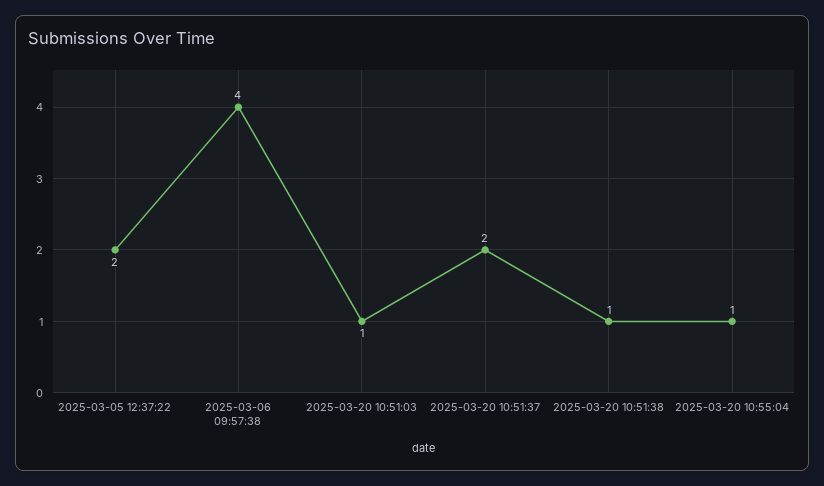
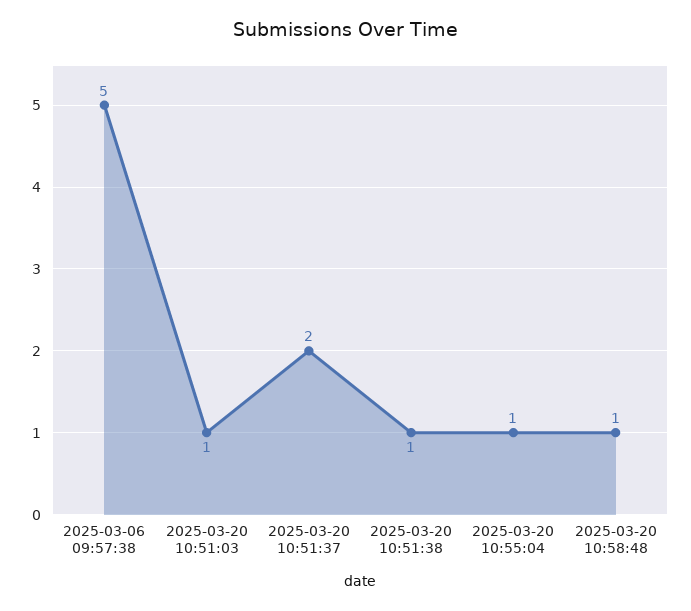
2025-03-05 12:37:22: 2 -> none
2025-03-06 09:57:38: 4 -> 5
2025-03-20 10:58:48: none -> 1

